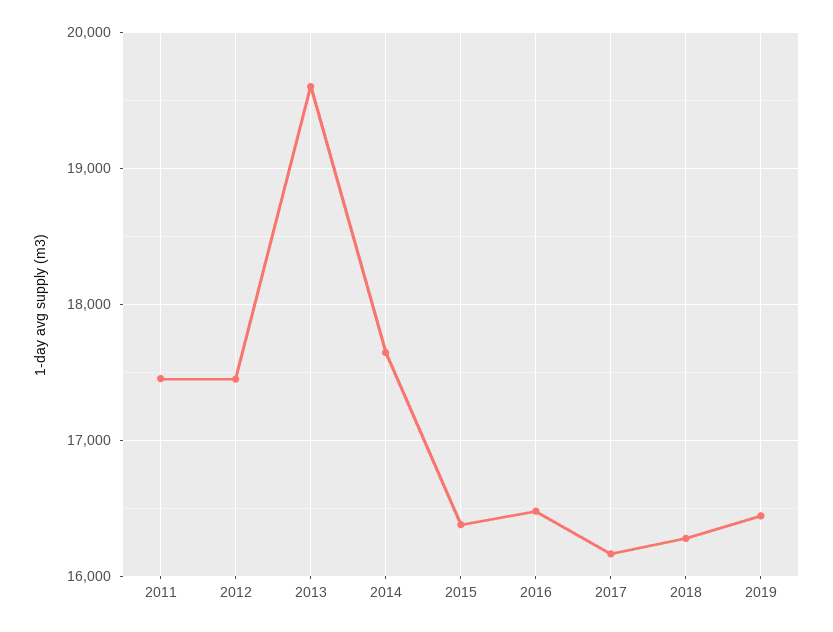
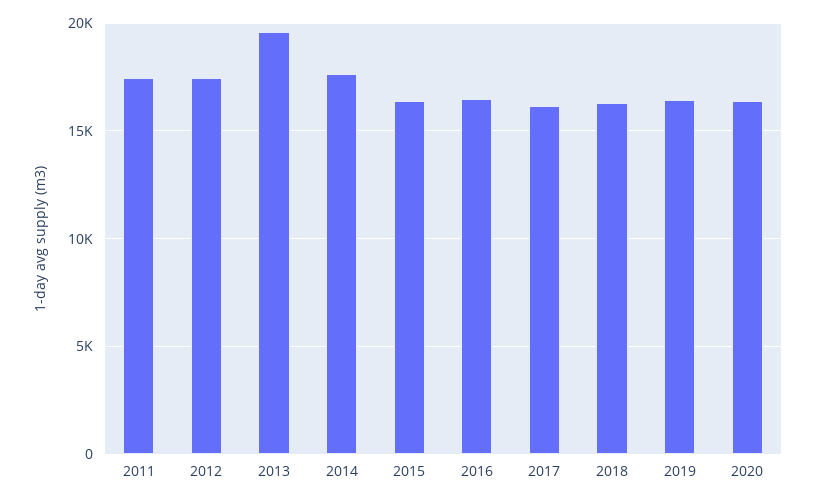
2020: none -> 16500

